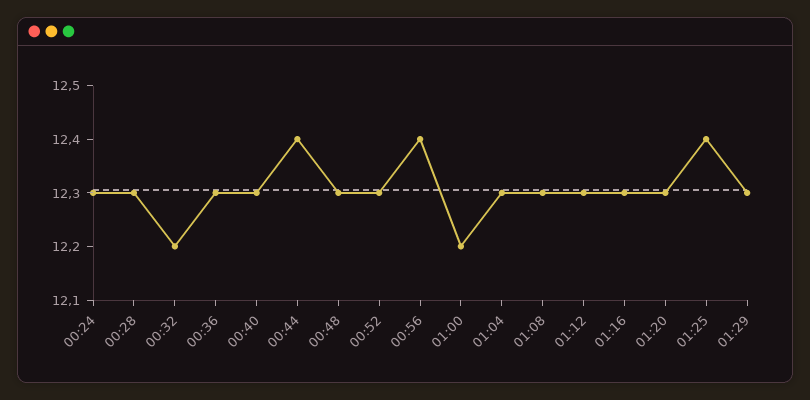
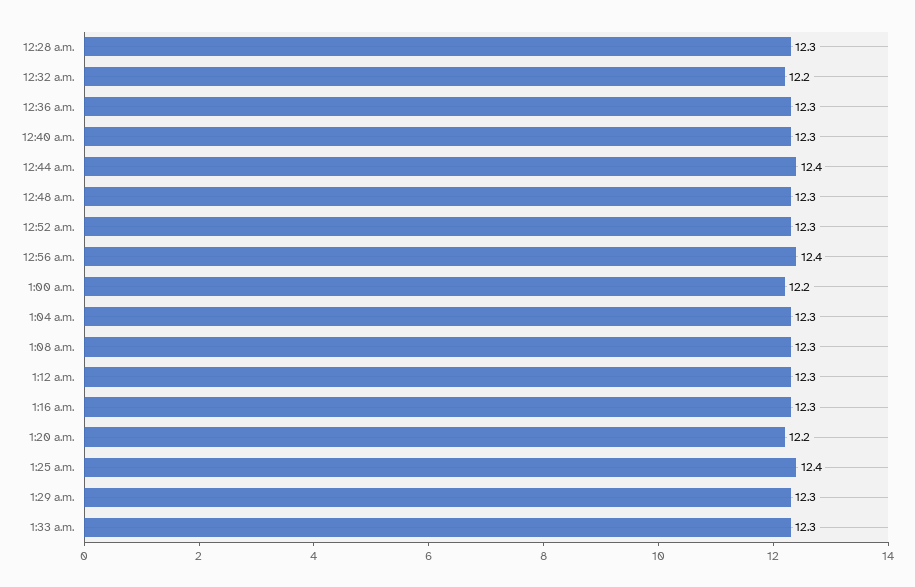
00:24: 12.3 -> none
01:20: 12.3 -> 12.2
1:33 a.m.: none -> 12.3

